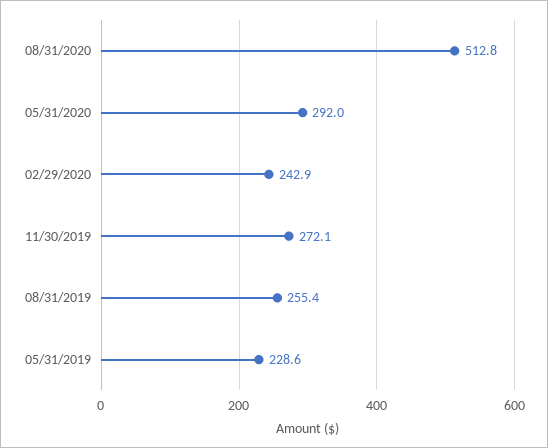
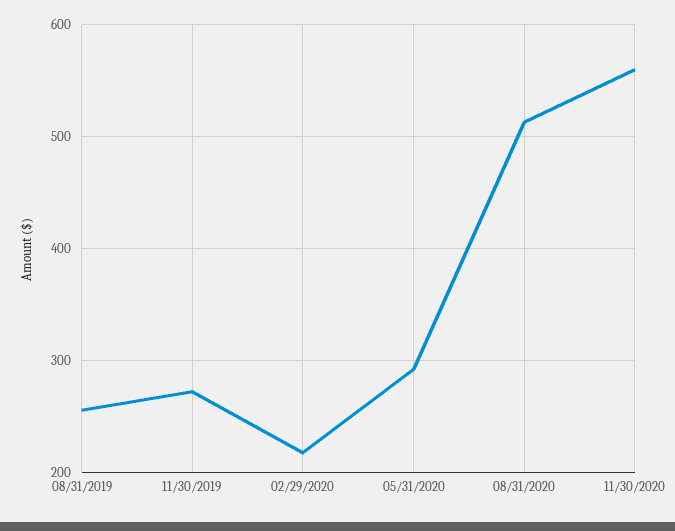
02/29/2020: 242.9 -> 220
05/31/2019: 228.6 -> none
11/30/2020: none -> 560

